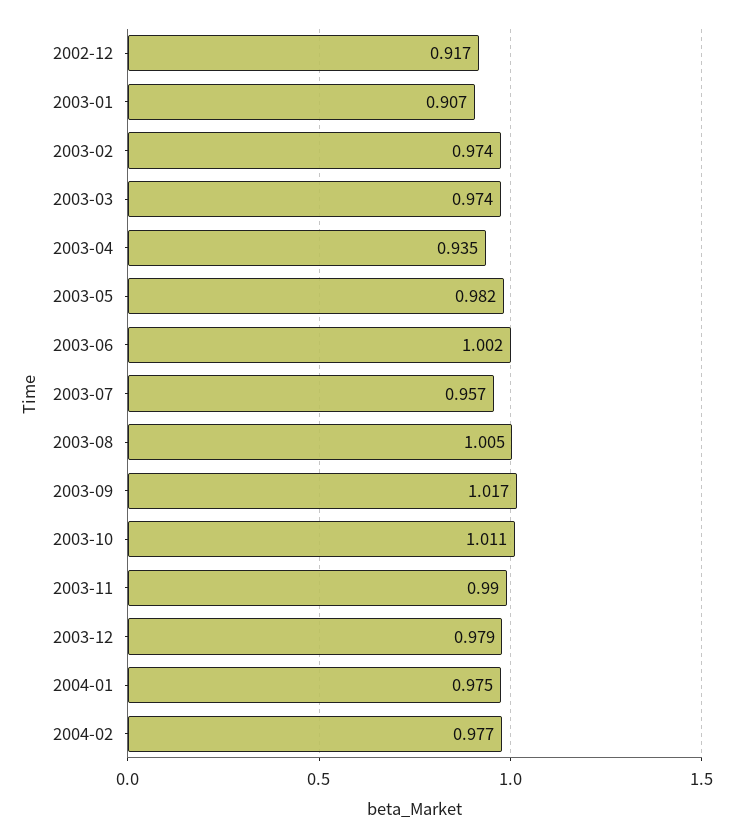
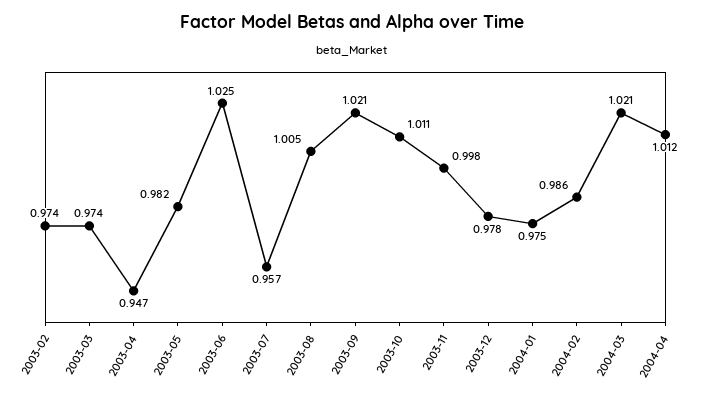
2002-12: 0.917 -> none
2003-01: 0.907 -> none
2003-04: 0.935 -> 0.947
2003-06: 1.002 -> 1.025
2003-09: 1.017 -> 1.021
2003-11: 0.99 -> 0.998
2003-12: 0.979 -> 0.978
2004-02: 0.977 -> 0.986
2004-03: none -> 1.021
2004-04: none -> 1.012

